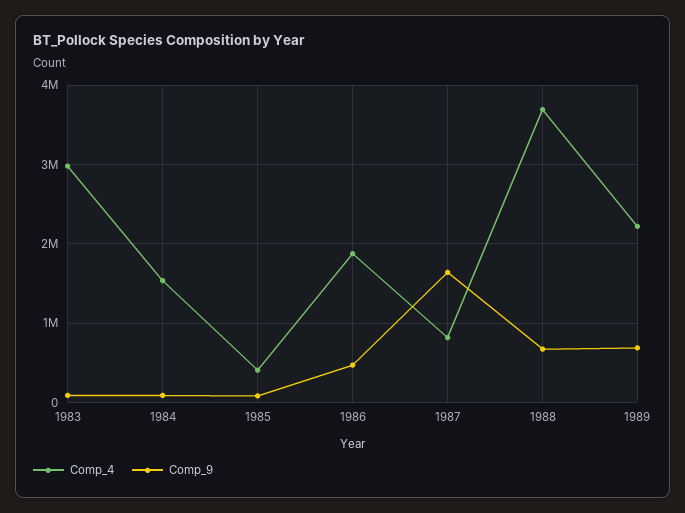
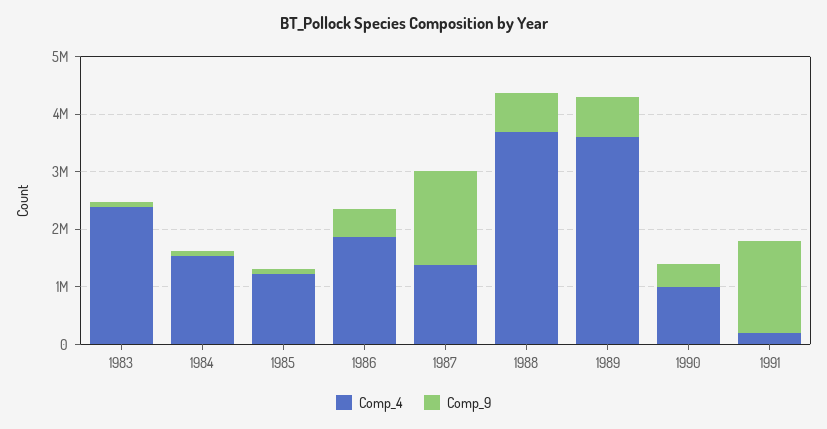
Comp_4, 1983: 3000000 -> 2400000
Comp_4, 1985: 400000 -> 1200000
Comp_4, 1987: 800000 -> 1400000
Comp_4, 1989: 2200000 -> 3600000
Comp_4, 1990: none -> 1000000
Comp_9, 1990: none -> 400000
Comp_4, 1991: none -> 200000
Comp_9, 1991: none -> 1600000

